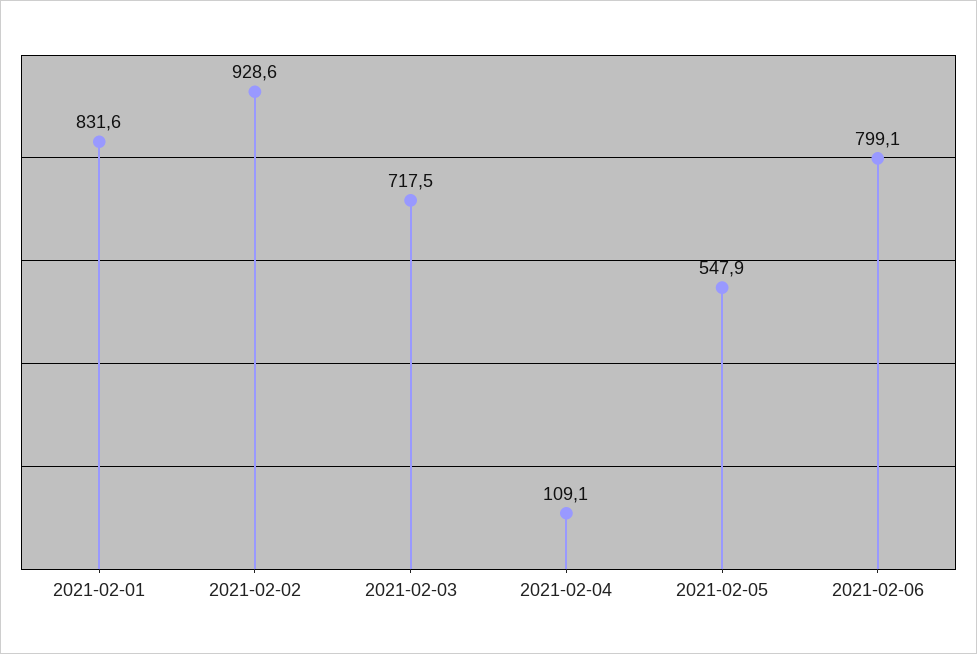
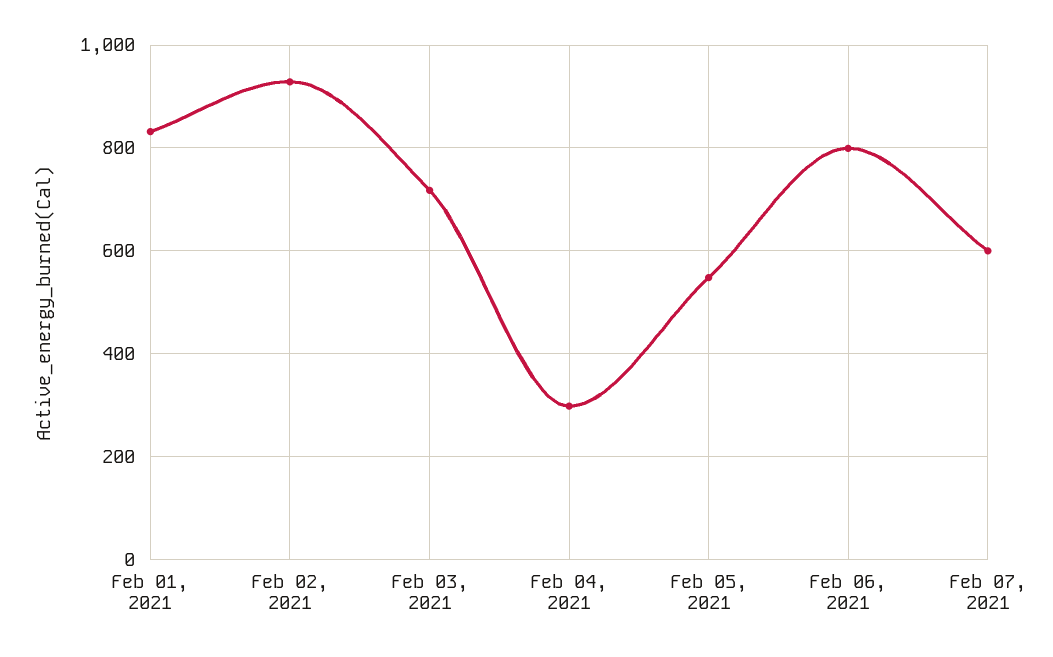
2021-02-04: 109.1 -> 300
Feb 07, 2021: none -> 600

